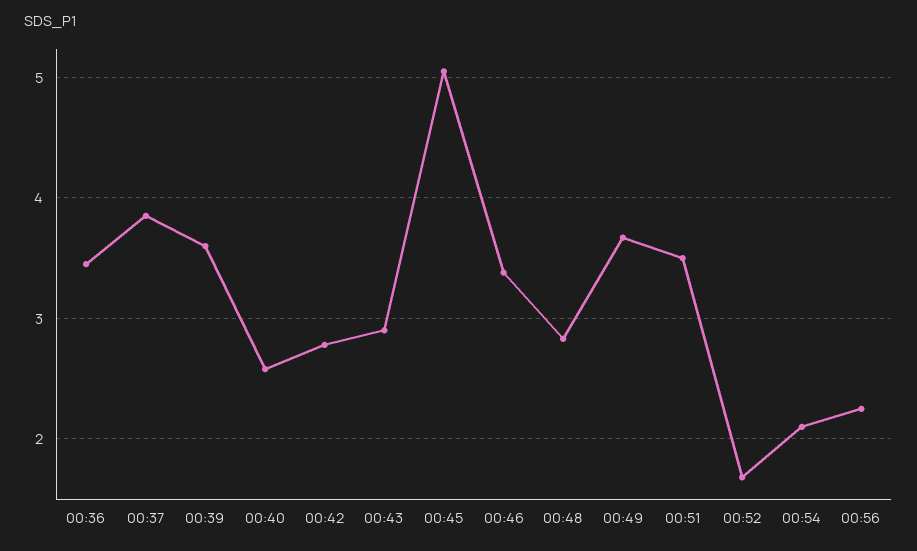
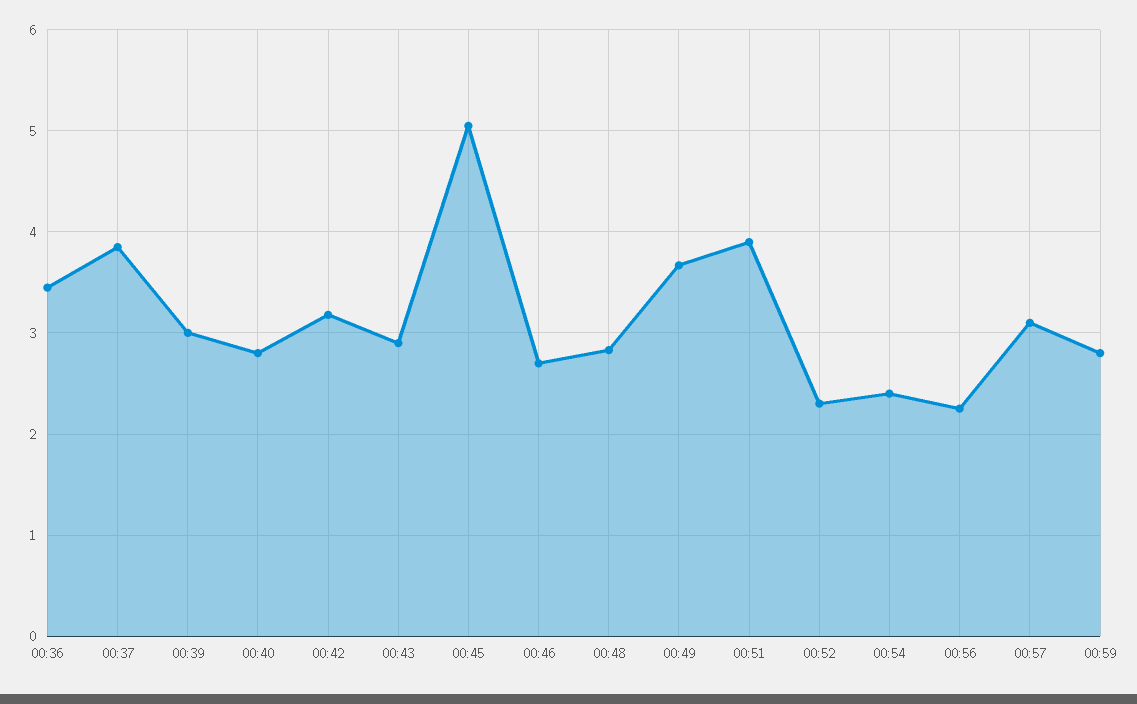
00:39: 3.6 -> 3
00:40: 2.6 -> 2.8
00:42: 2.8 -> 3.2
00:46: 3.4 -> 2.7
00:51: 3.5 -> 3.9
00:52: 1.7 -> 2.3
00:54: 2.1 -> 2.4
00:57: none -> 3.1
00:59: none -> 2.8

